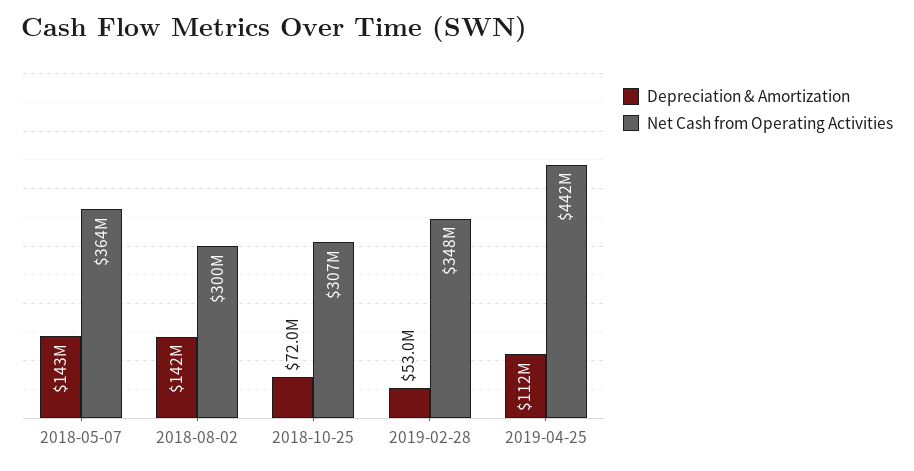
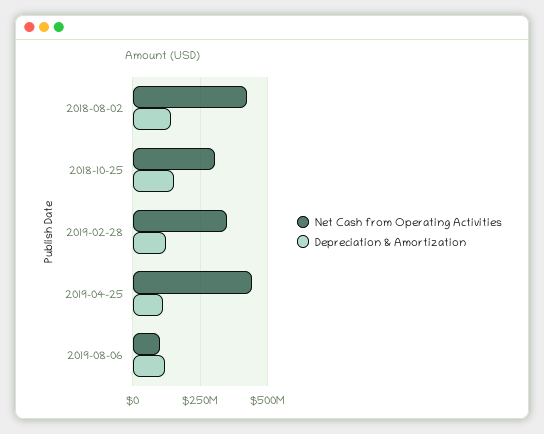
Depreciation & Amortization, 2018-05-07: 143000000 -> none
Net Cash from Operating Activities, 2018-05-07: 364000000 -> none
Net Cash from Operating Activities, 2018-08-02: 300000000 -> 425000000
Depreciation & Amortization, 2018-10-25: 72000000 -> 150000000
Depreciation & Amortization, 2019-02-28: 53000000 -> 125000000
Net Cash from Operating Activities, 2019-08-06: none -> 100000000
Depreciation & Amortization, 2019-08-06: none -> 125000000

